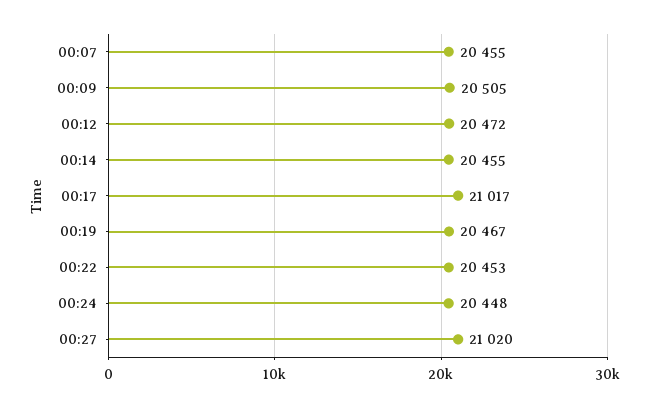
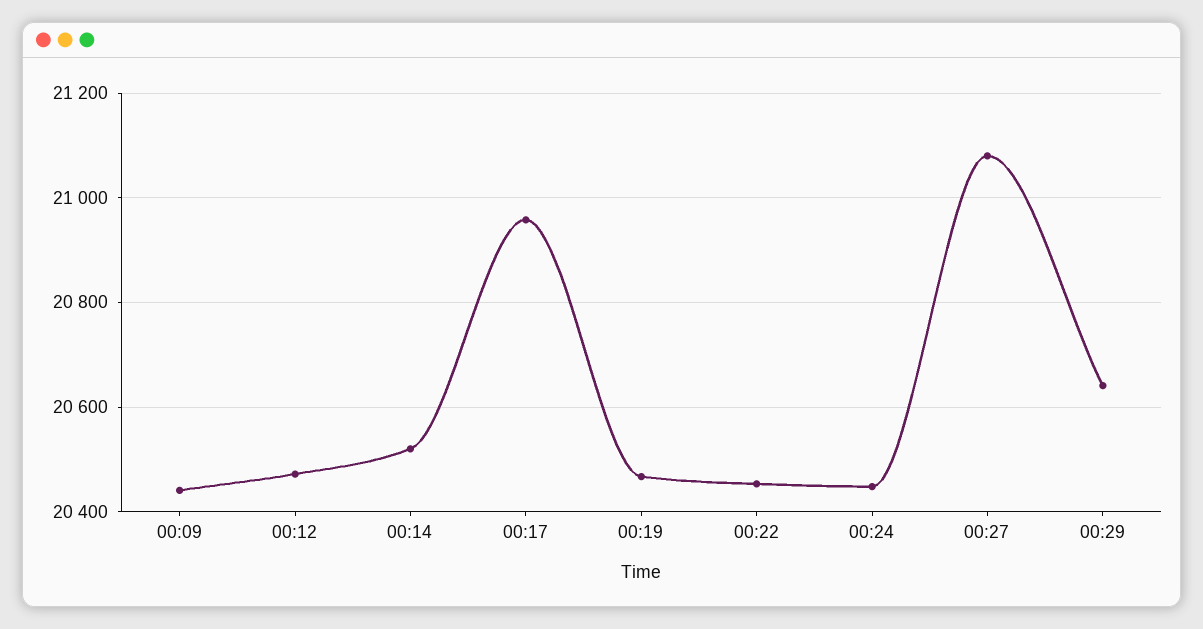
00:07: 20455 -> none
00:09: 20505 -> 20440
00:14: 20455 -> 20520
00:17: 21017 -> 20960
00:27: 21020 -> 21080
00:29: none -> 20640

